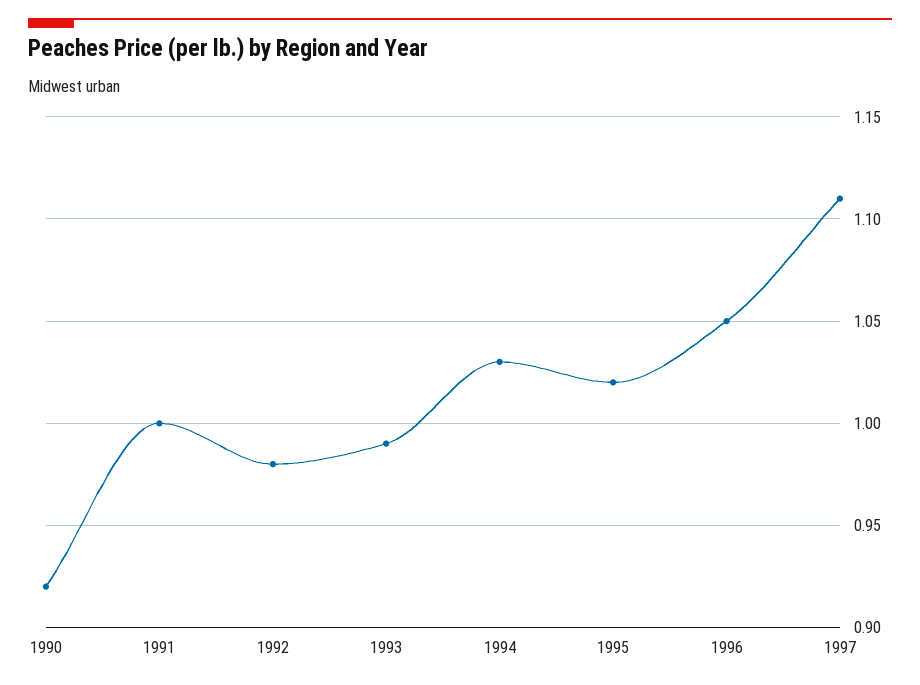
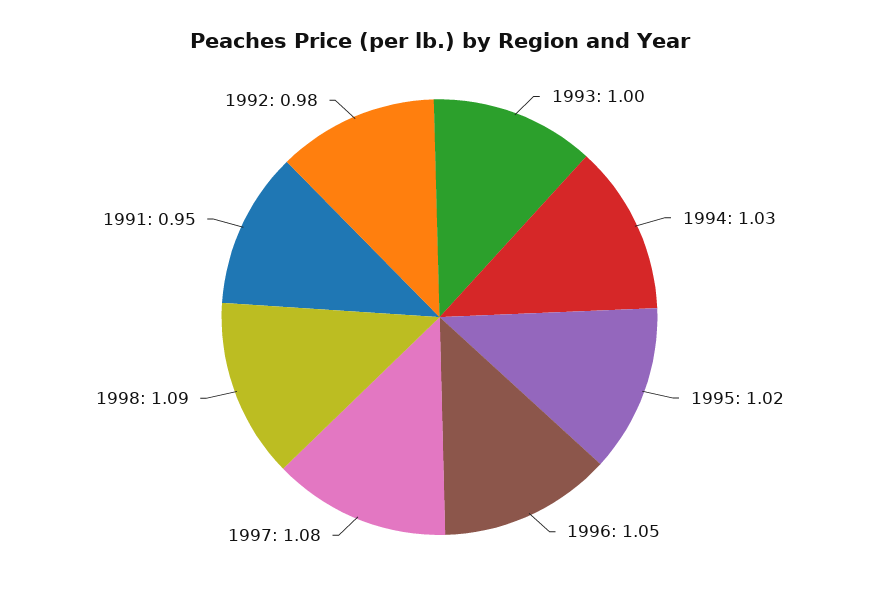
1990: 0.92 -> none
1991: 1 -> 0.95
1993: 0.99 -> 1
1997: 1.11 -> 1.08
1998: none -> 1.09

